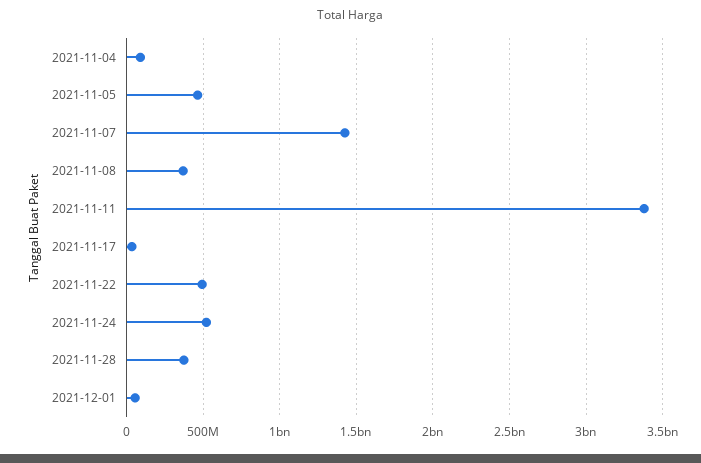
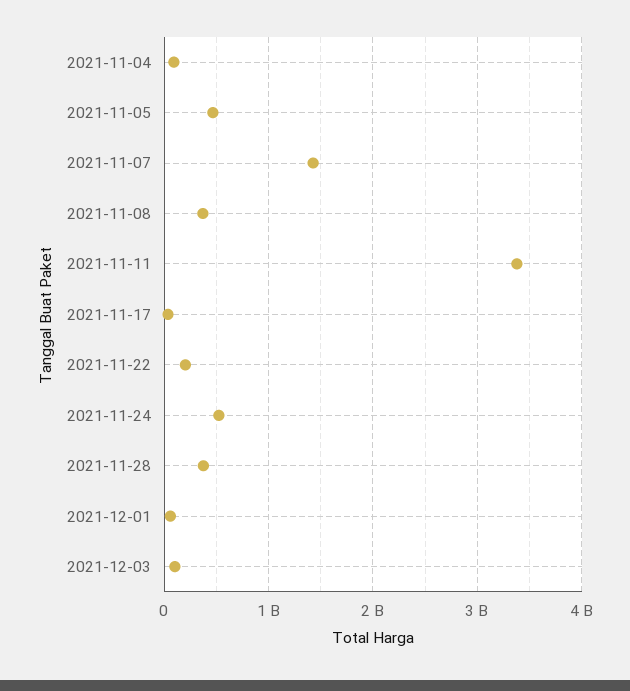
2021-11-22: 500000000 -> 200000000
2021-12-03: none -> 100000000

